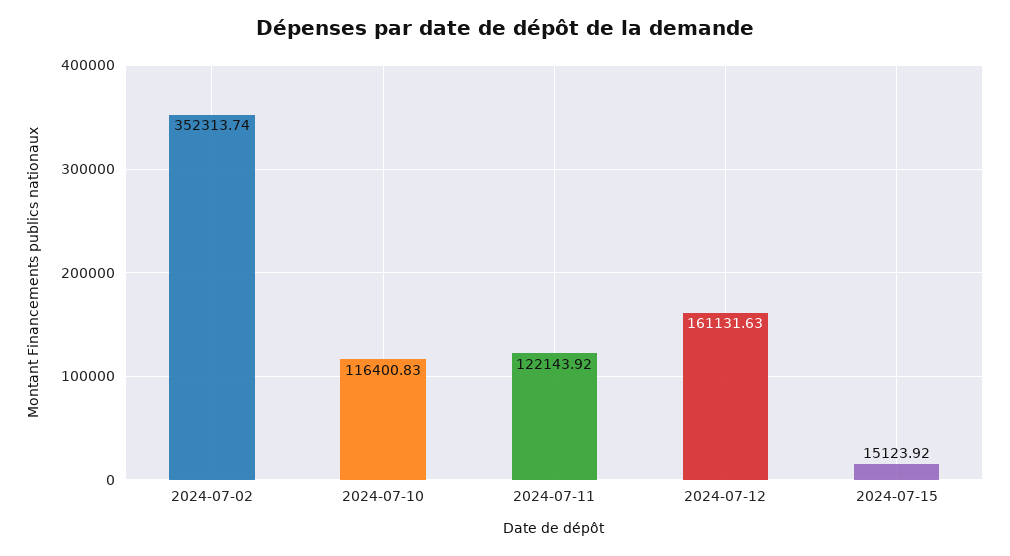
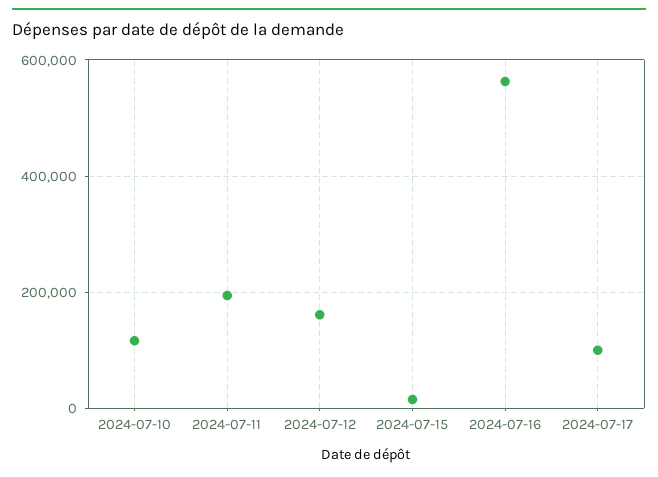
2024-07-02: 352313.74 -> none
2024-07-11: 122143.92 -> 200000
2024-07-16: none -> 560000
2024-07-17: none -> 100000

